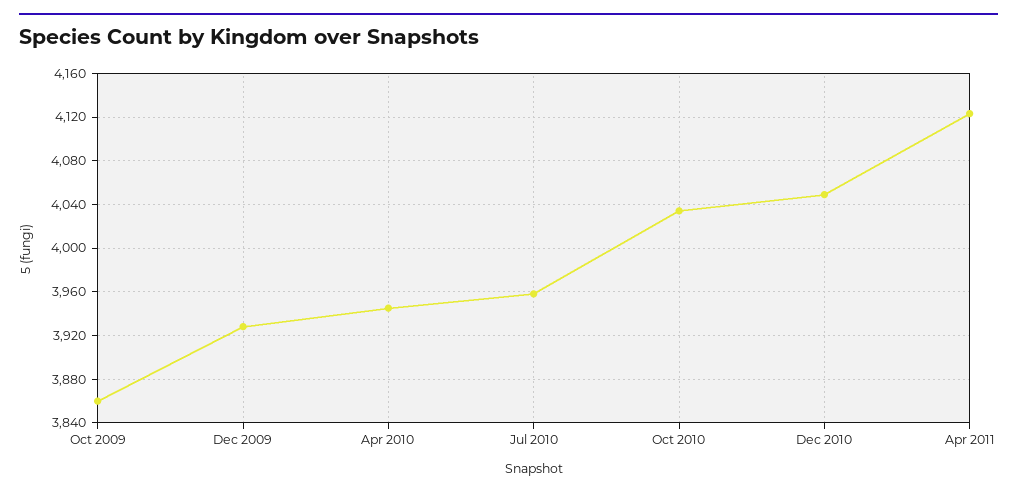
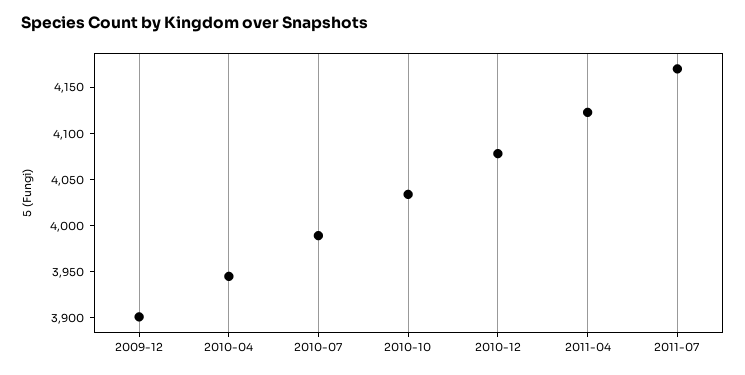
Oct 2009: 3860 -> none
Dec 2009: 3930 -> 3900
Jul 2010: 3960 -> 3990
Dec 2010: 4050 -> 4080
2011-07: none -> 4170

